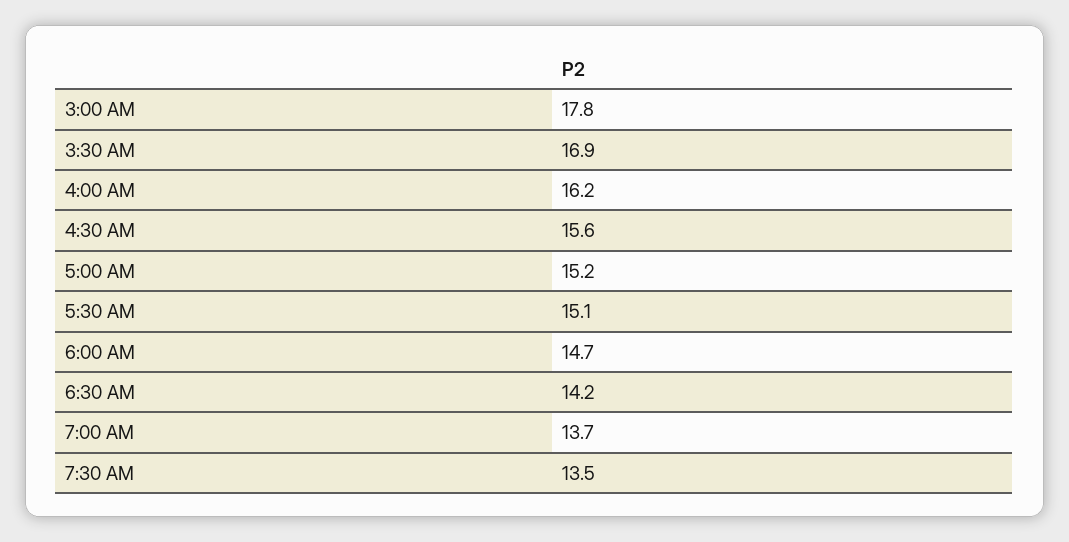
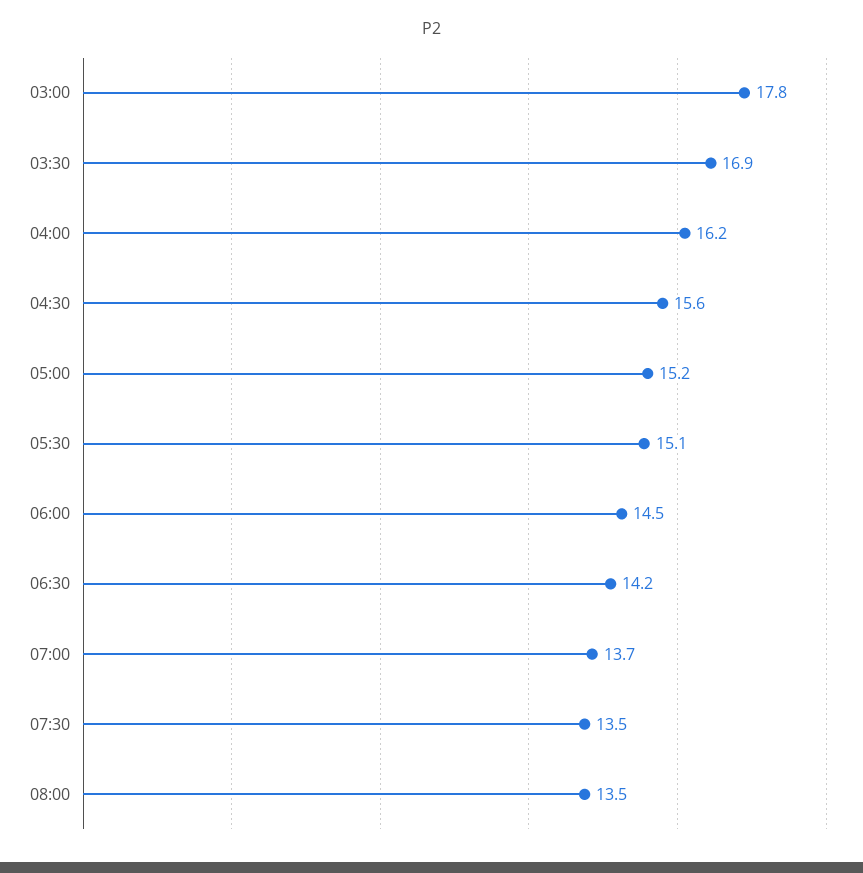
6:00 AM: 14.7 -> 14.5
08:00: none -> 13.5

